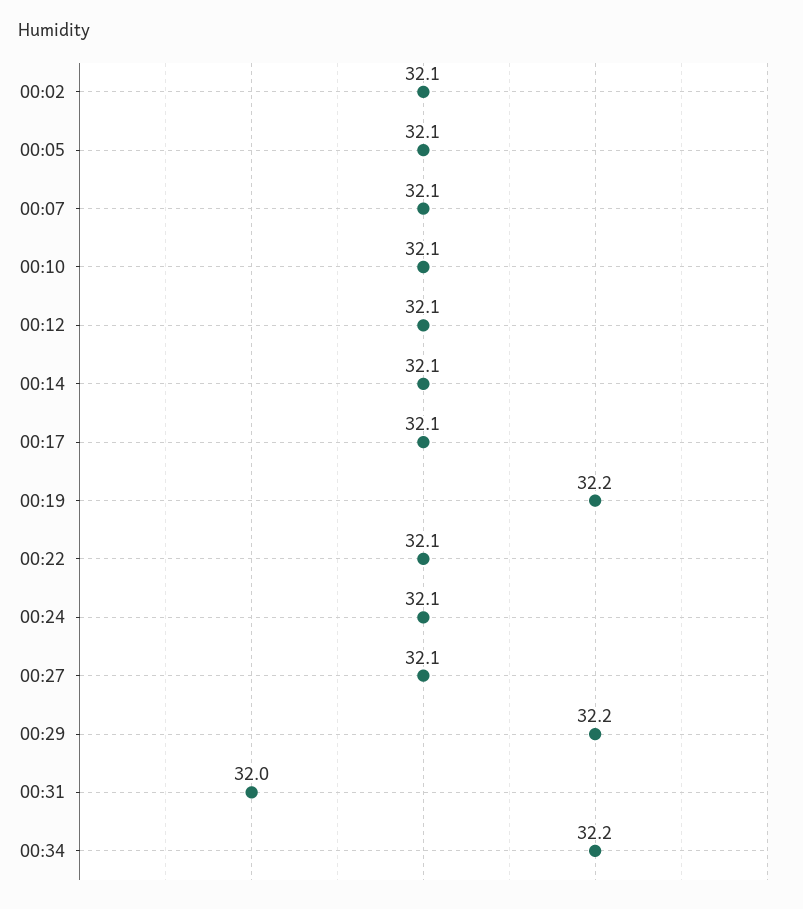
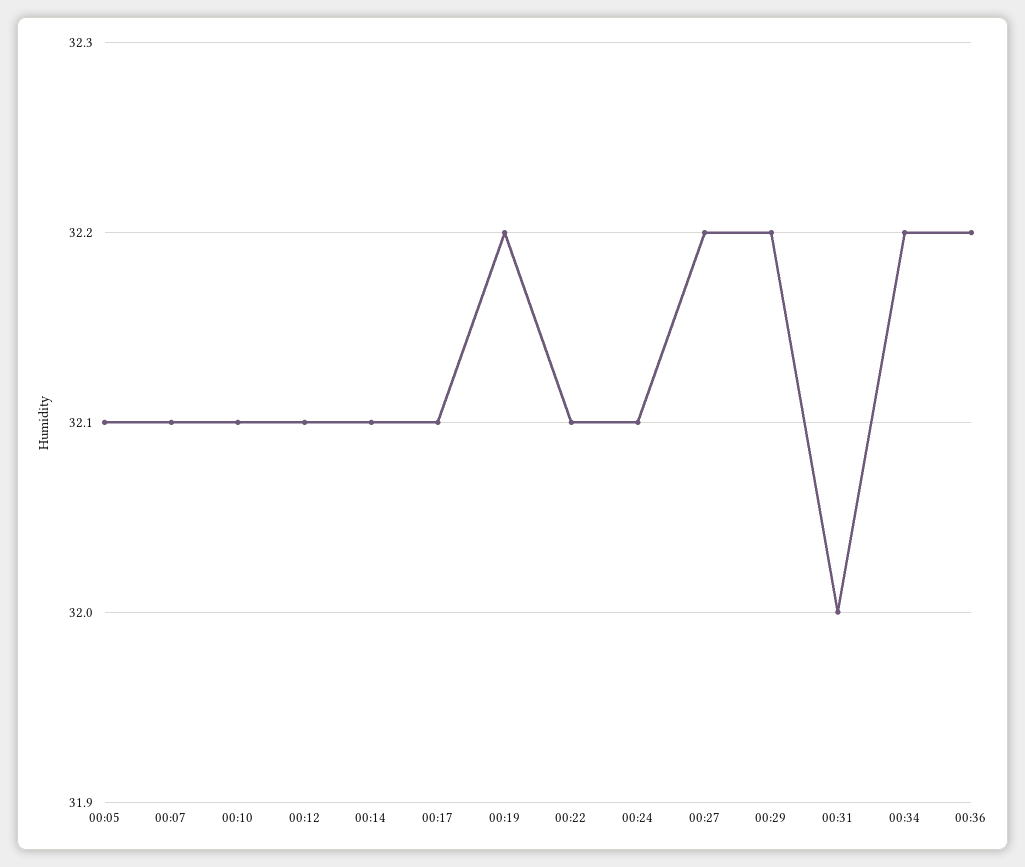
00:02: 32.1 -> none
00:27: 32.1 -> 32.2
00:36: none -> 32.2

